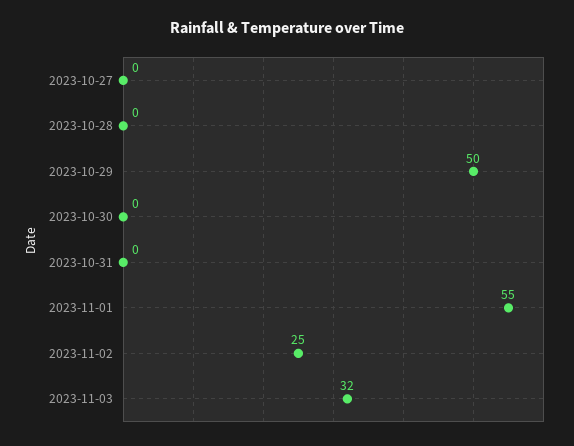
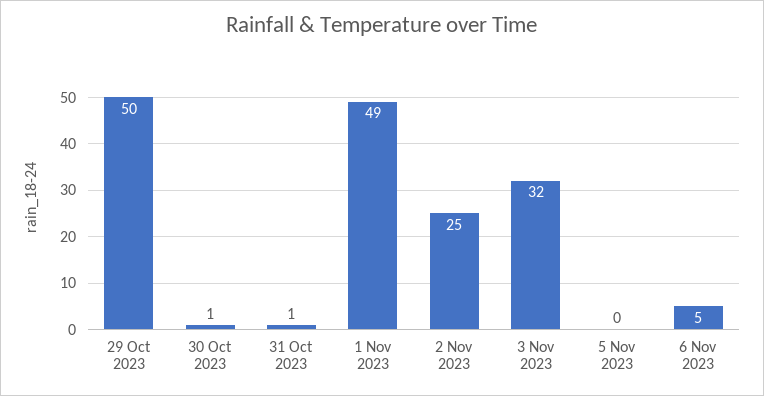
2023-10-27: 0 -> none
2023-10-28: 0 -> none
2023-10-30: 0 -> 1
2023-10-31: 0 -> 1
2023-11-01: 55 -> 49
5 Nov 2023: none -> 0
6 Nov 2023: none -> 5

